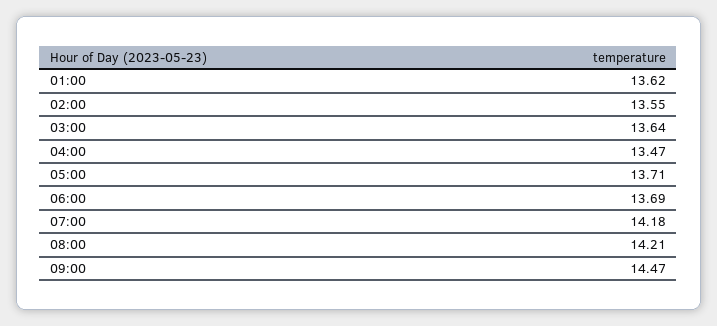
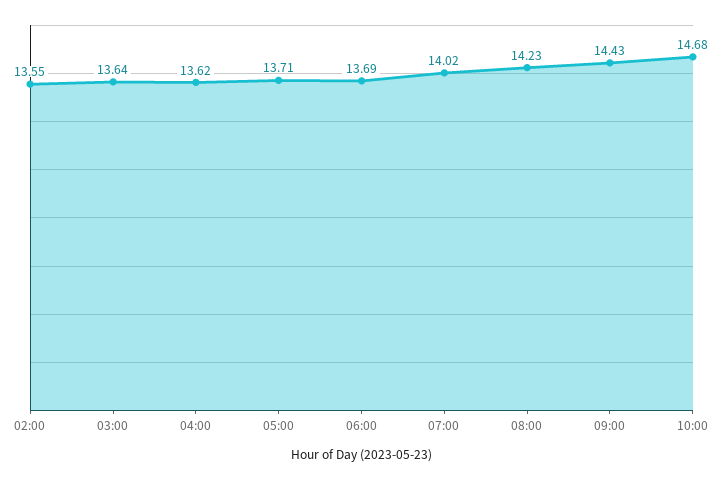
01:00: 13.62 -> none
04:00: 13.47 -> 13.62
07:00: 14.18 -> 14.02
08:00: 14.21 -> 14.23
09:00: 14.47 -> 14.43
10:00: none -> 14.68

